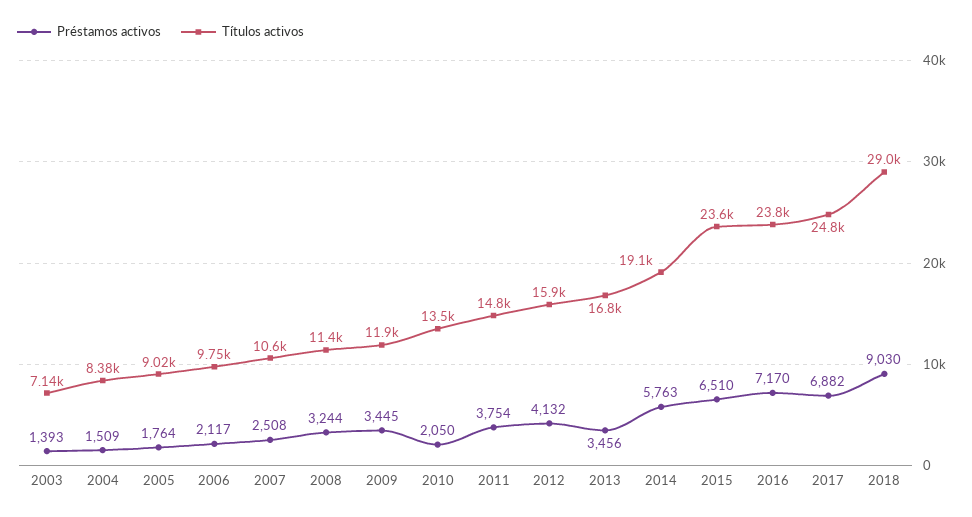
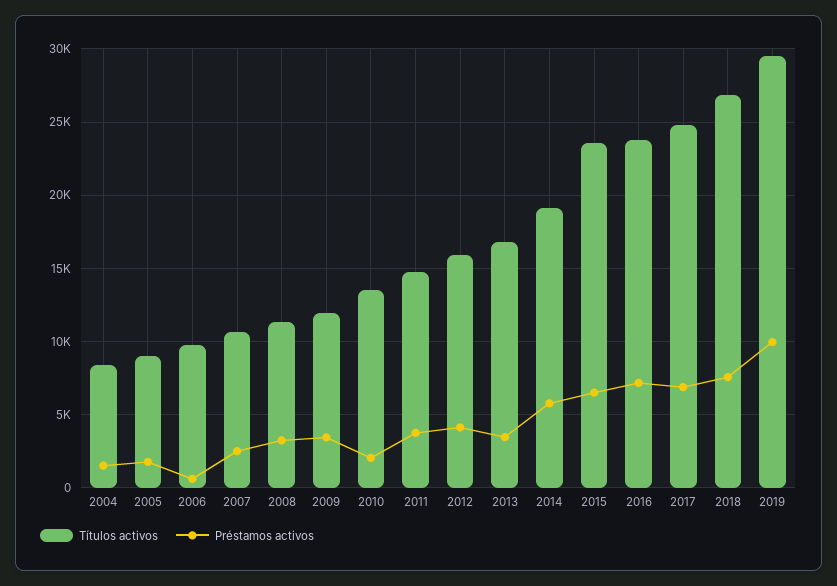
Préstamos activos, 2003: 1393 -> none
Títulos activos, 2003: 7140 -> none
Préstamos activos, 2006: 2117 -> 500
Préstamos activos, 2018: 9030 -> 7500
Títulos activos, 2018: 29000 -> 27000
Títulos activos, 2019: none -> 29500
Préstamos activos, 2019: none -> 10000

